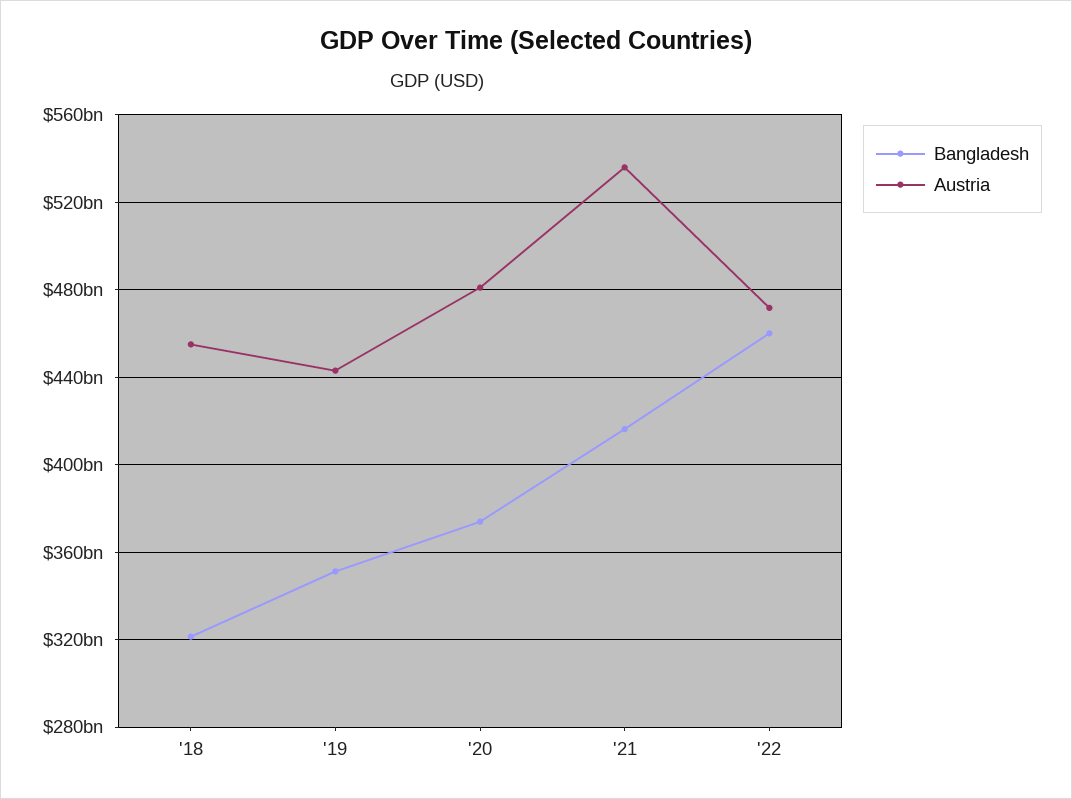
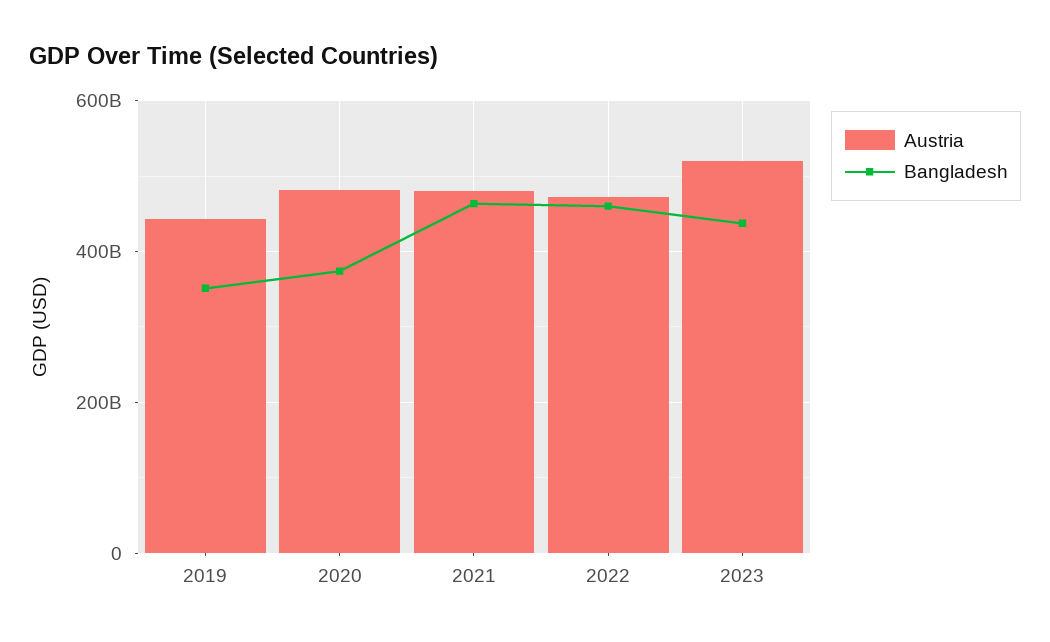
Bangladesh, '18: 320000000000 -> none
Austria, '18: 455000000000 -> none
Bangladesh, '21: 415000000000 -> 460000000000
Austria, '21: 535000000000 -> 480000000000
Austria, 2023: none -> 520000000000
Bangladesh, 2023: none -> 440000000000

